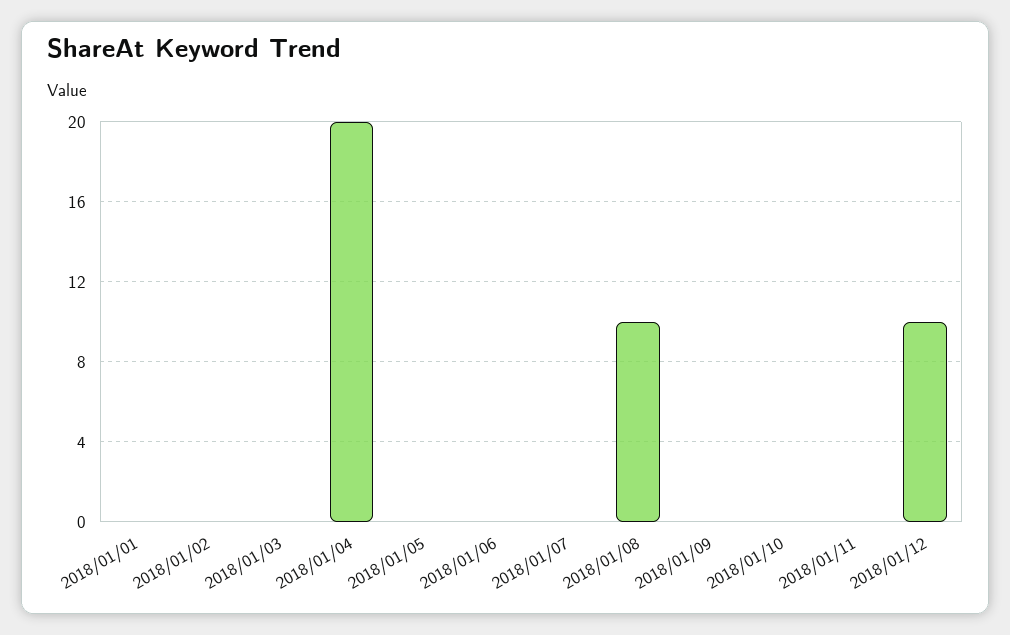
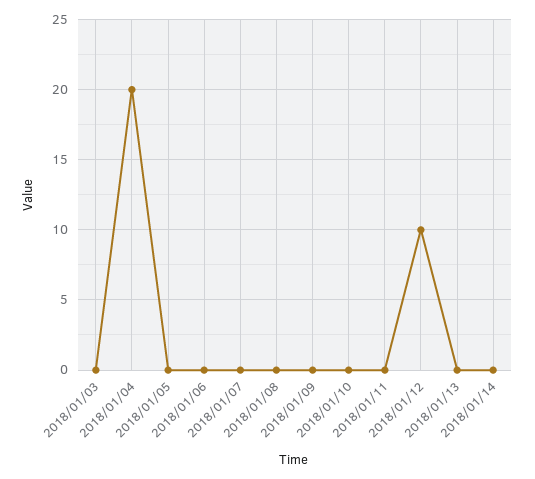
2018/01/01: 0 -> none
2018/01/02: 0 -> none
2018/01/08: 10 -> 0
2018/01/13: none -> 0
2018/01/14: none -> 0

